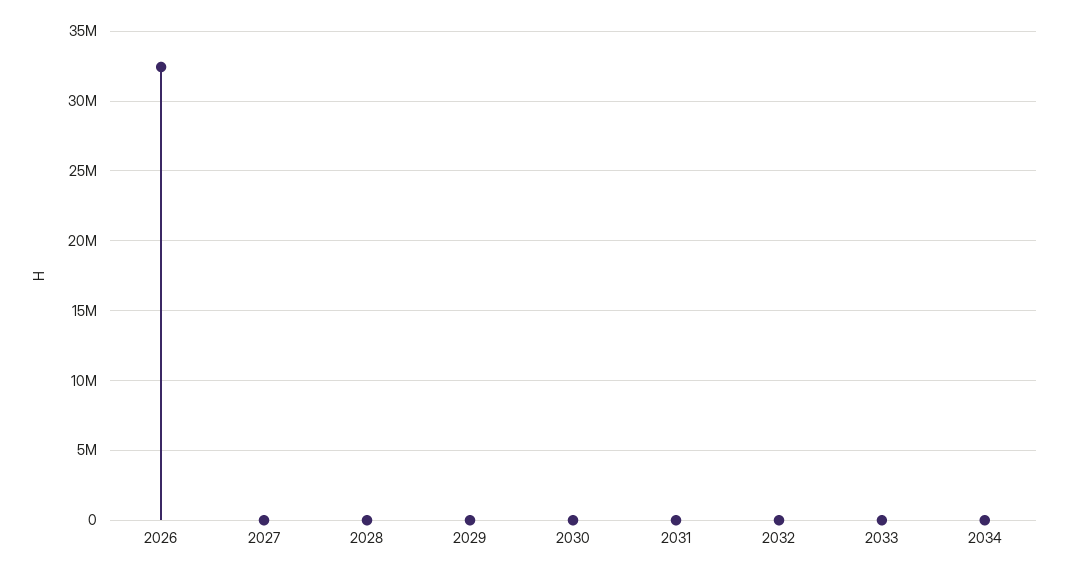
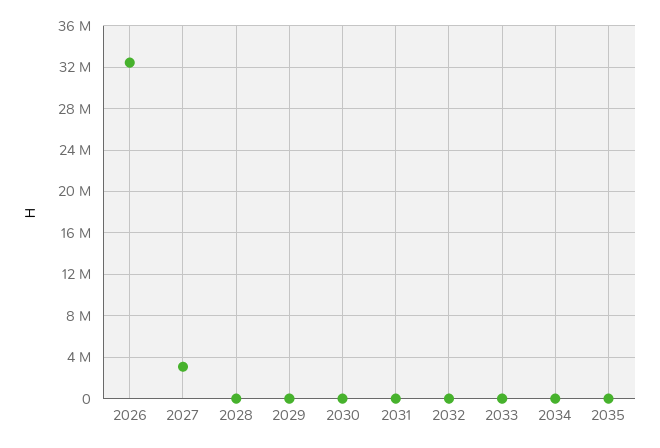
2027: 0 -> 3000000
2035: none -> 0

